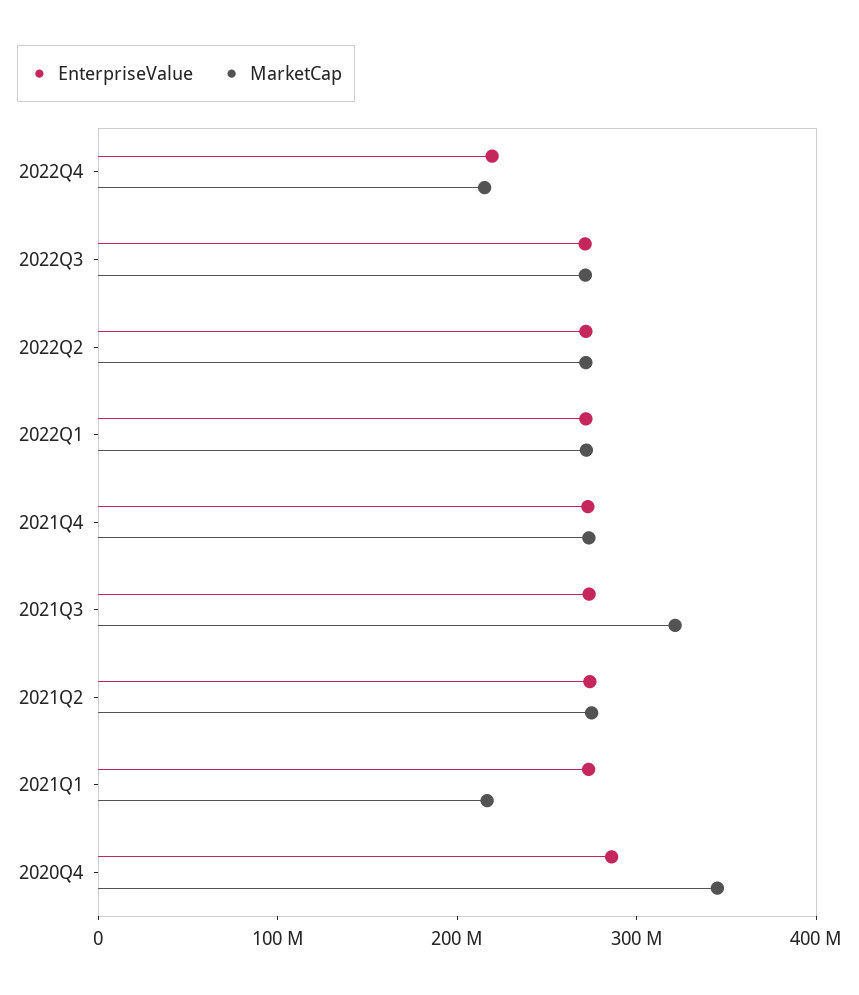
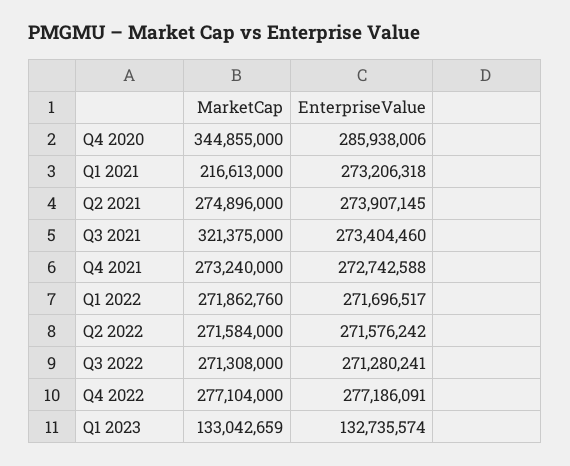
EnterpriseValue, 2022Q4: 220000000 -> 277186091
MarketCap, 2022Q4: 220000000 -> 277104000
MarketCap, Q1 2023: none -> 133042659
EnterpriseValue, Q1 2023: none -> 132735574

